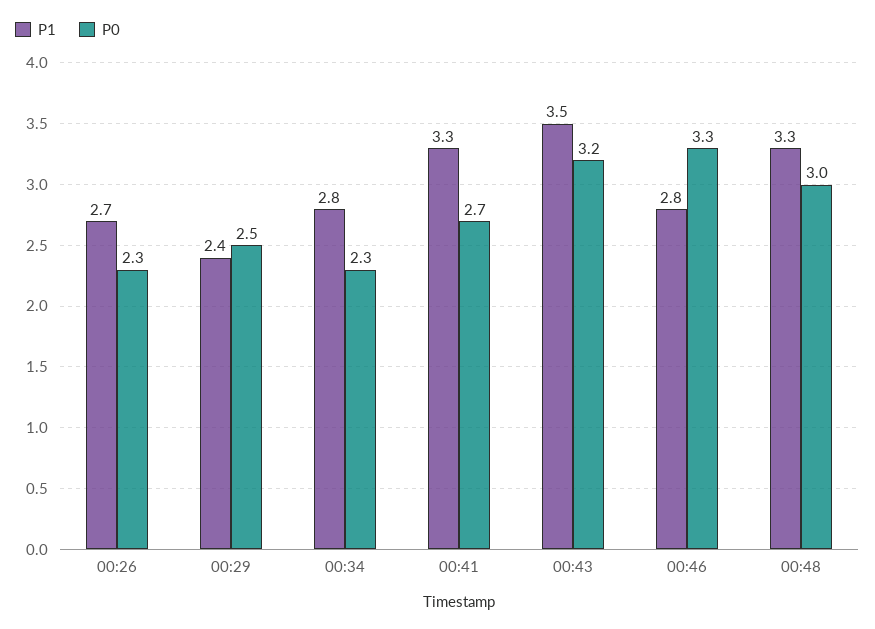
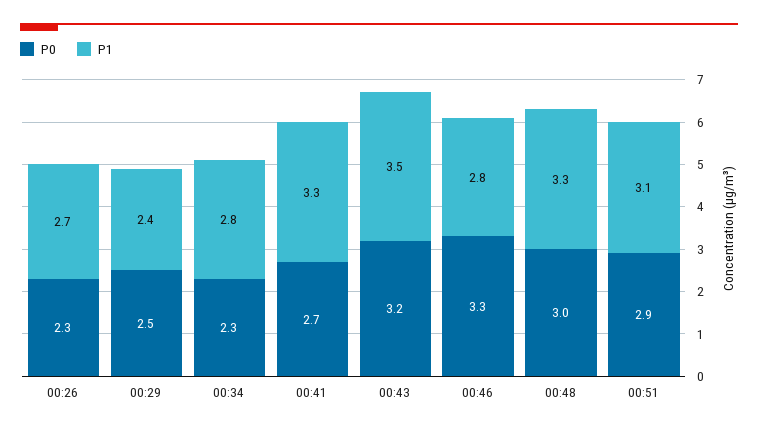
P0, 00:51: none -> 2.9
P1, 00:51: none -> 3.1

